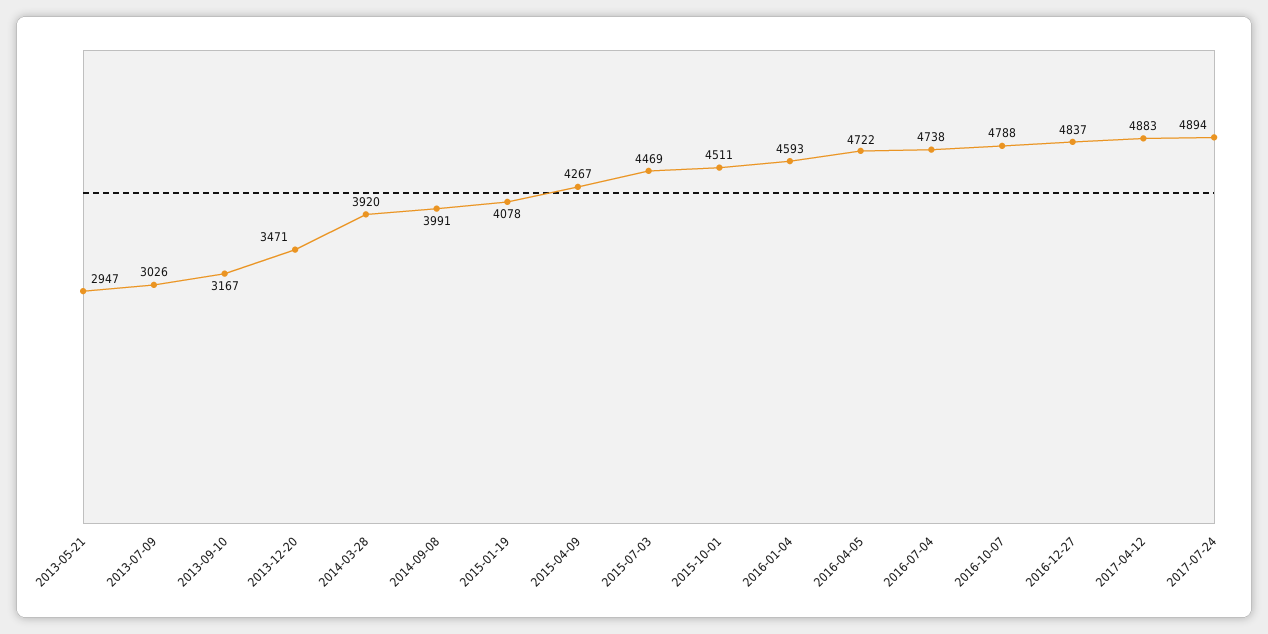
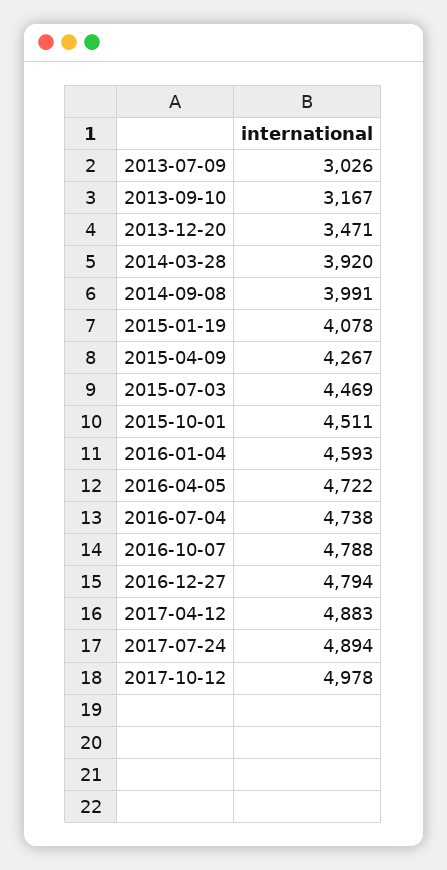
2013-05-21: 2947 -> none
2016-12-27: 4837 -> 4794
2017-10-12: none -> 4978

